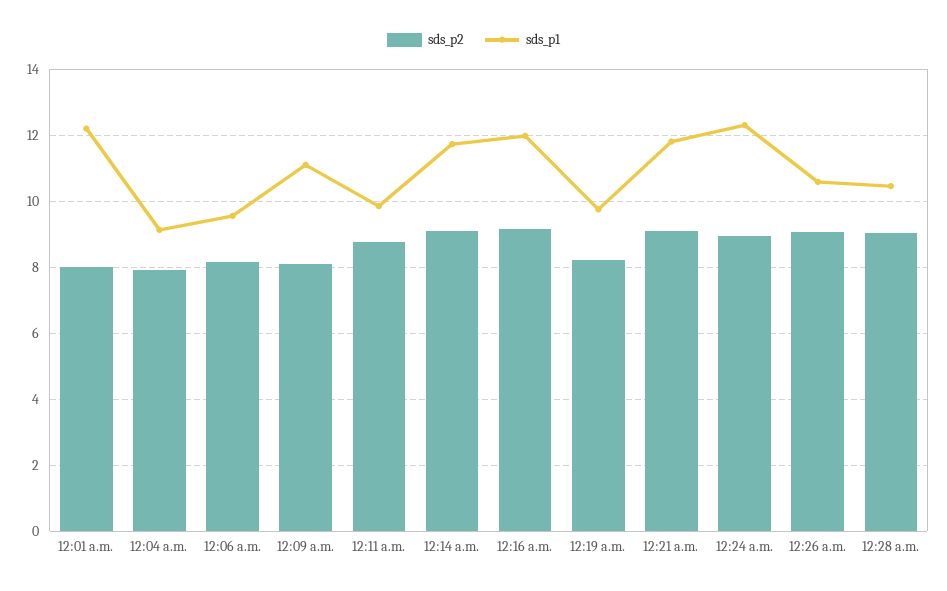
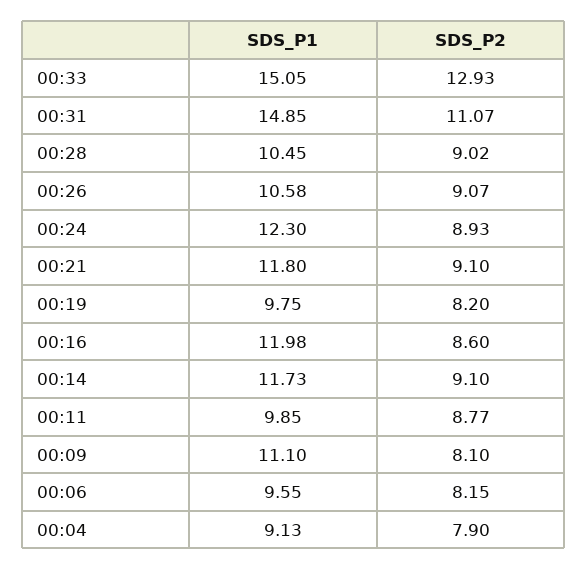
sds_p2, 12:01 a.m.: 8 -> none
sds_p1, 12:01 a.m.: 12.2 -> none
sds_p2, 12:16 a.m.: 9.2 -> 8.6
sds_p1, 00:33: none -> 15.05
sds_p2, 00:33: none -> 12.93
sds_p1, 00:31: none -> 14.85
sds_p2, 00:31: none -> 11.07

